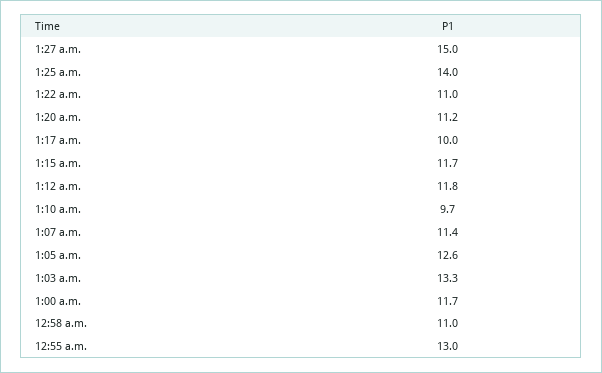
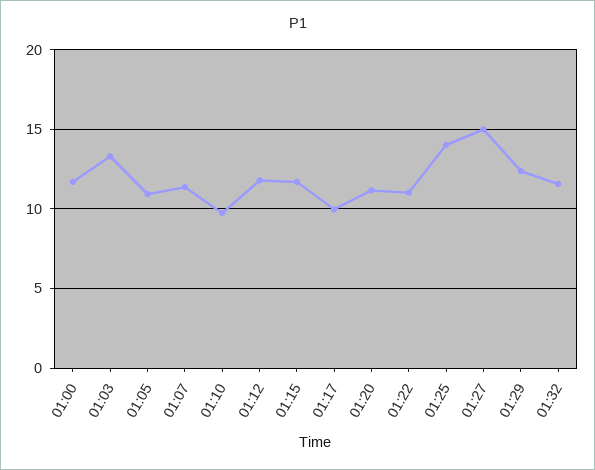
1:05 a.m.: 12.6 -> 11
12:58 a.m.: 11 -> none
12:55 a.m.: 13 -> none
01:29: none -> 12.5
01:32: none -> 11.5

